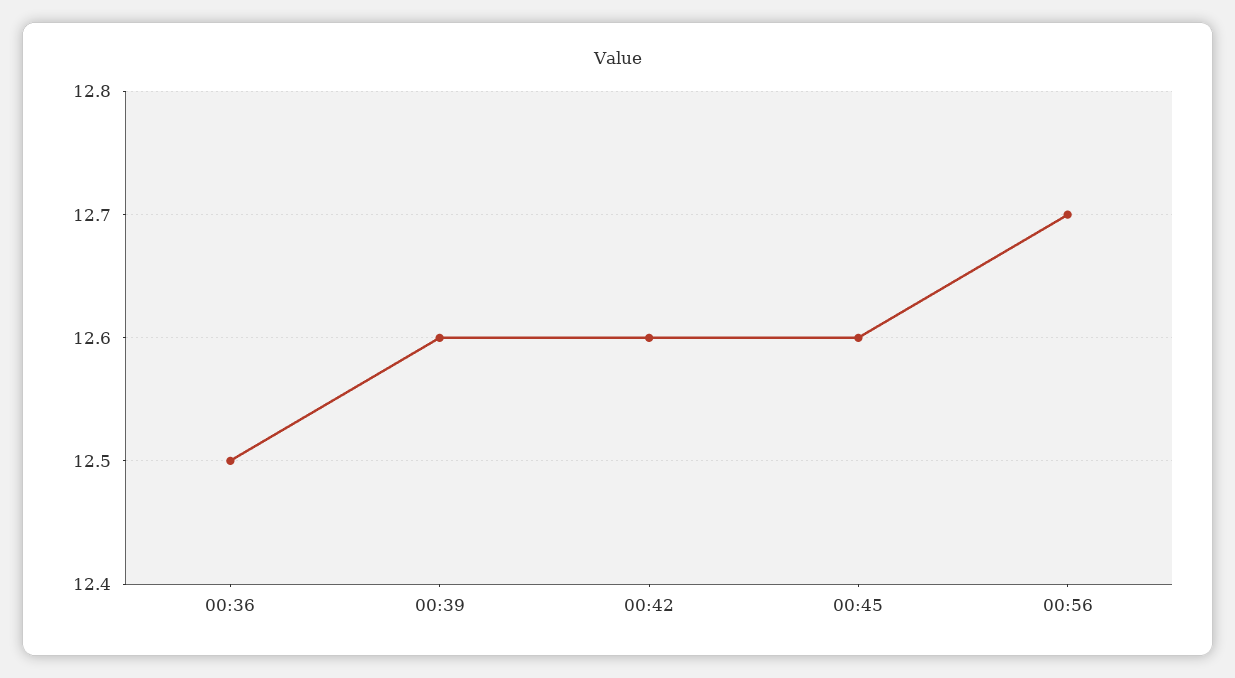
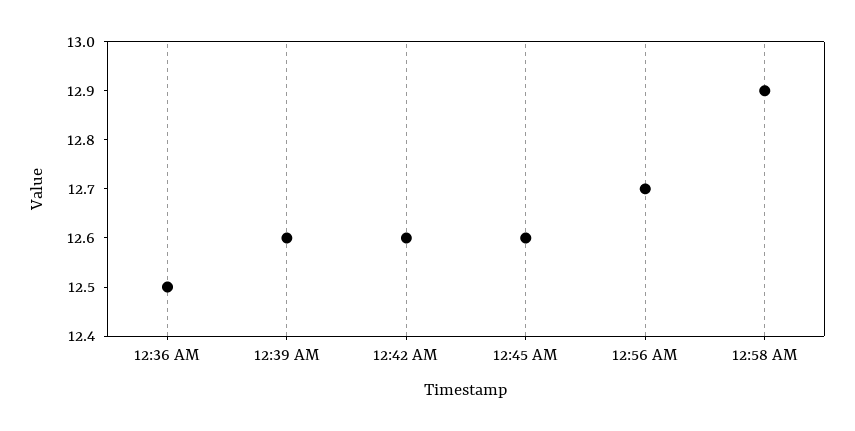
12:58 AM: none -> 12.9

